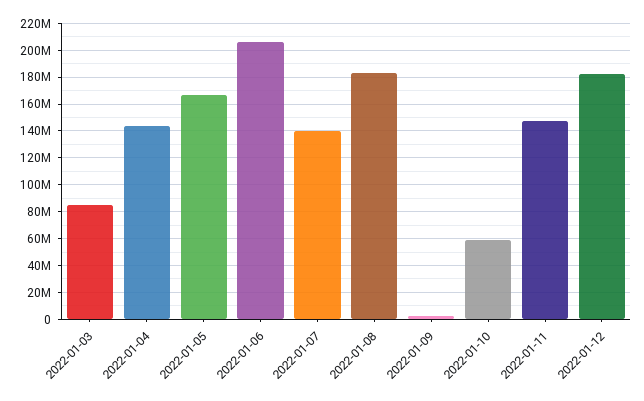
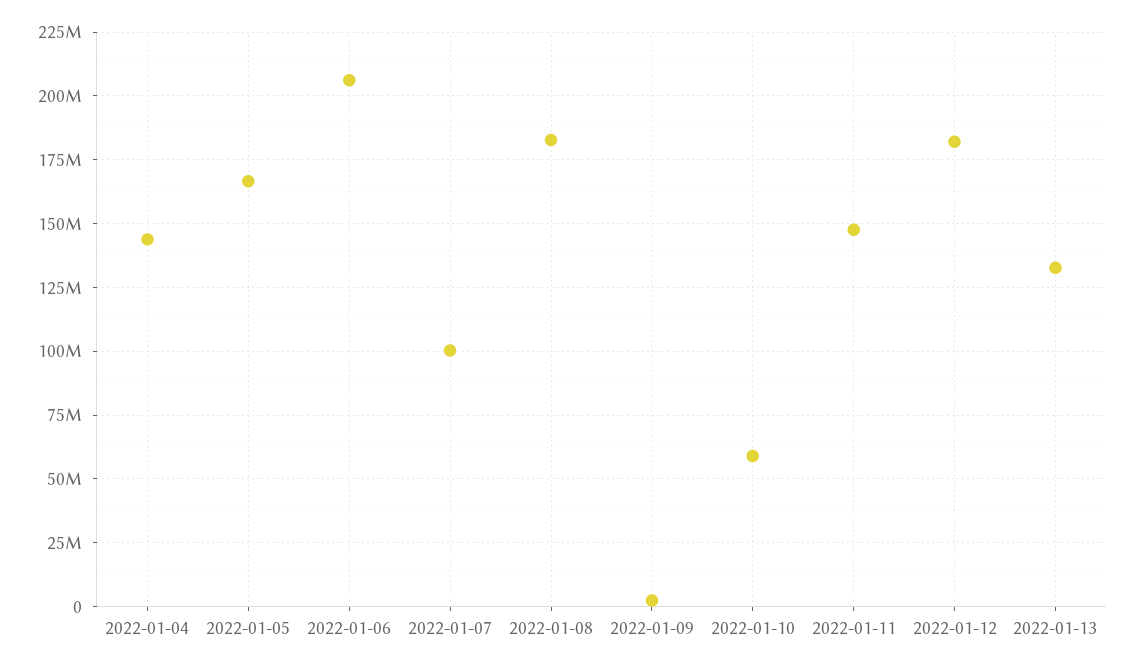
2022-01-03: 85000000 -> none
2022-01-07: 140000000 -> 100000000
2022-01-13: none -> 132500000

